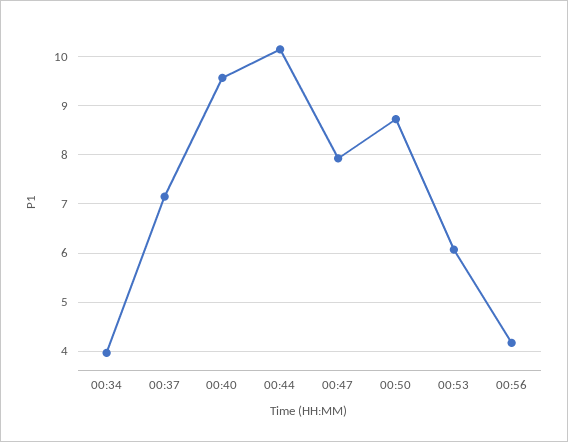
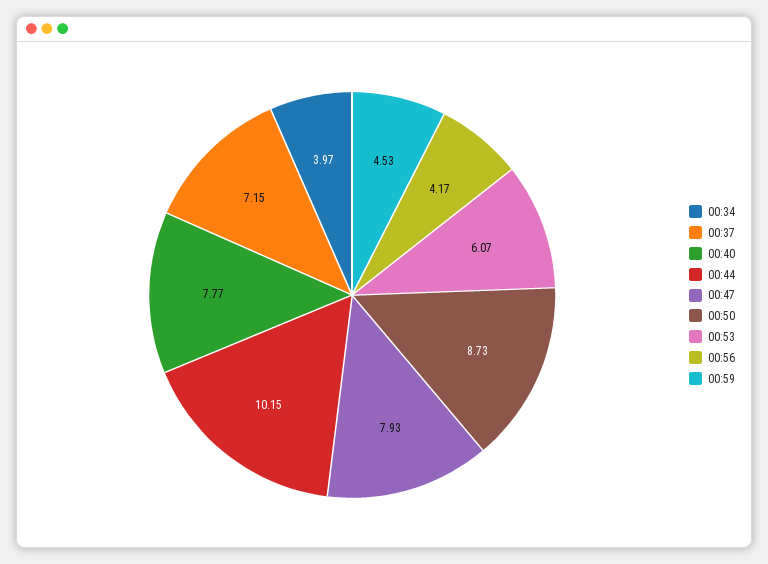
00:40: 9.6 -> 7.77
00:59: none -> 4.53

